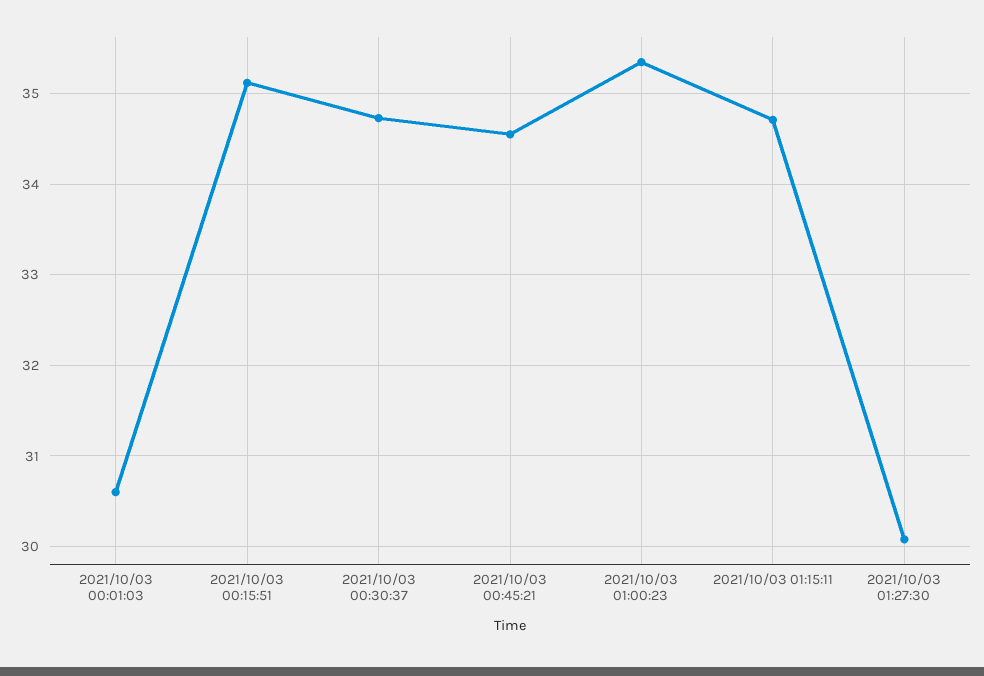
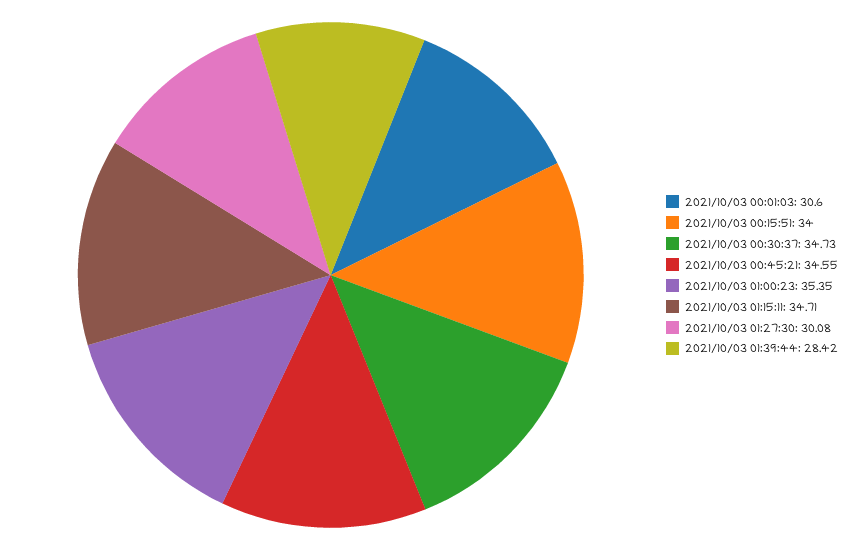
2021/10/03 00:15:51: 35.1 -> 34
2021/10/03 01:39:44: none -> 28.42

